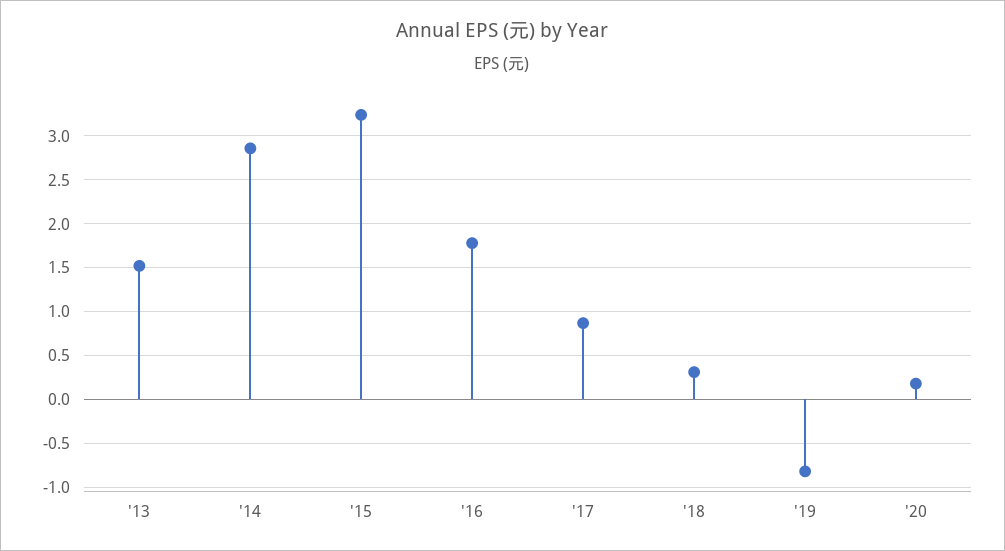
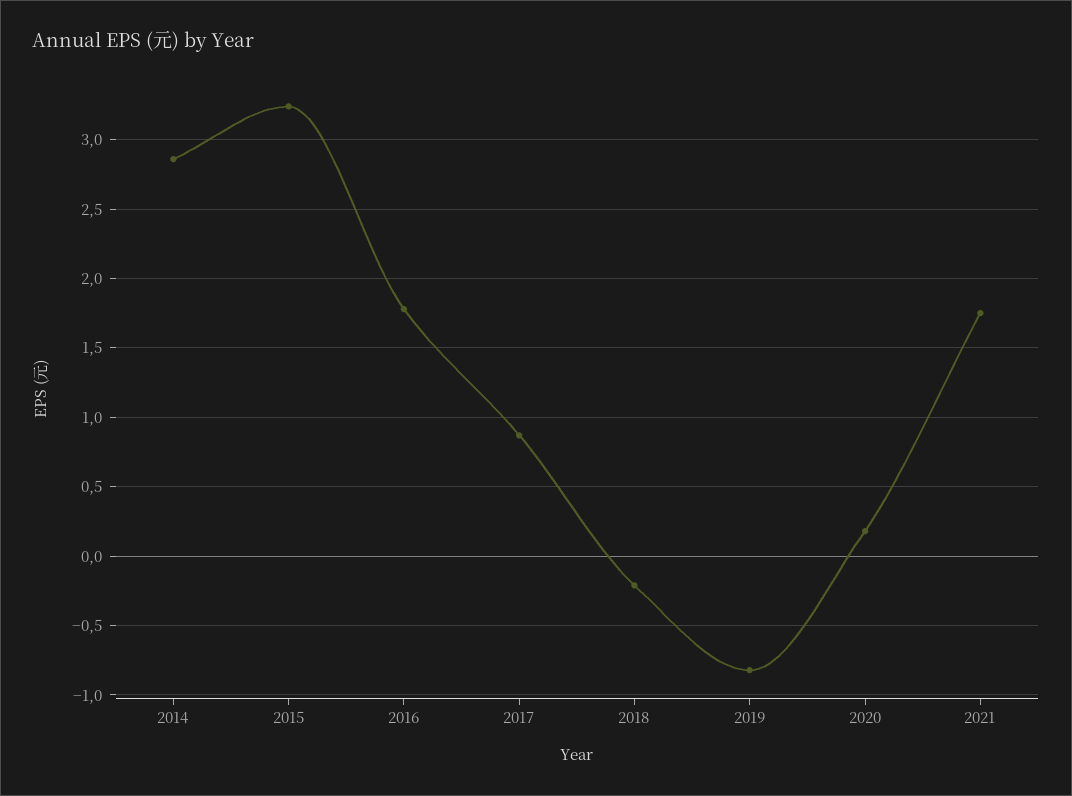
'13: 1.5 -> none
'18: 0.3 -> -0.2
2021: none -> 1.75

